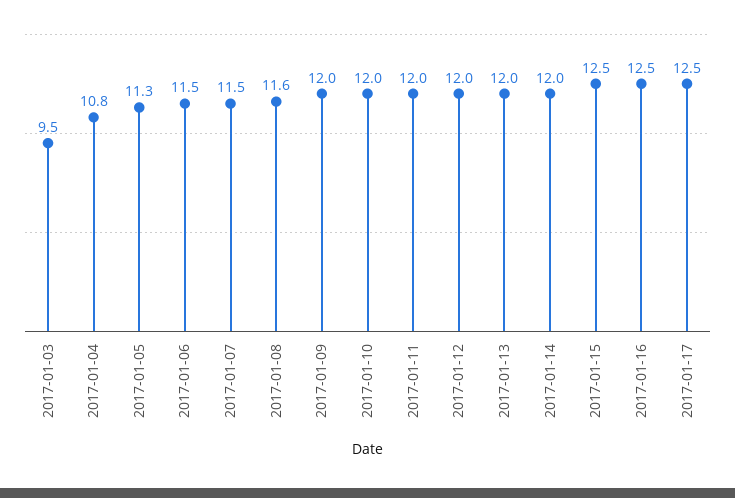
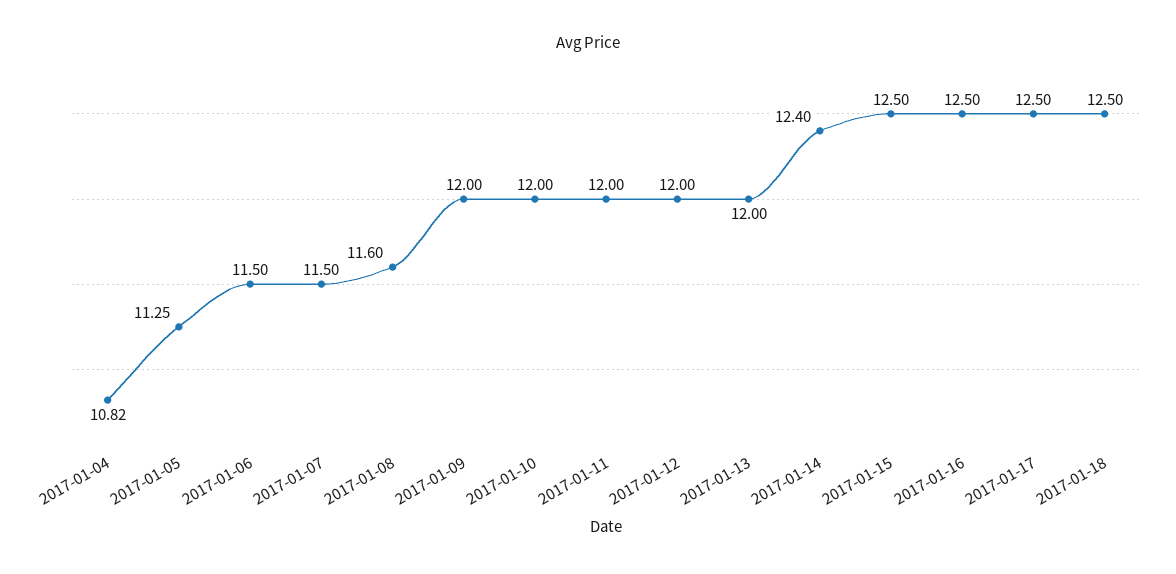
2017-01-03: 9.5 -> none
2017-01-14: 12 -> 12.4
2017-01-18: none -> 12.5

